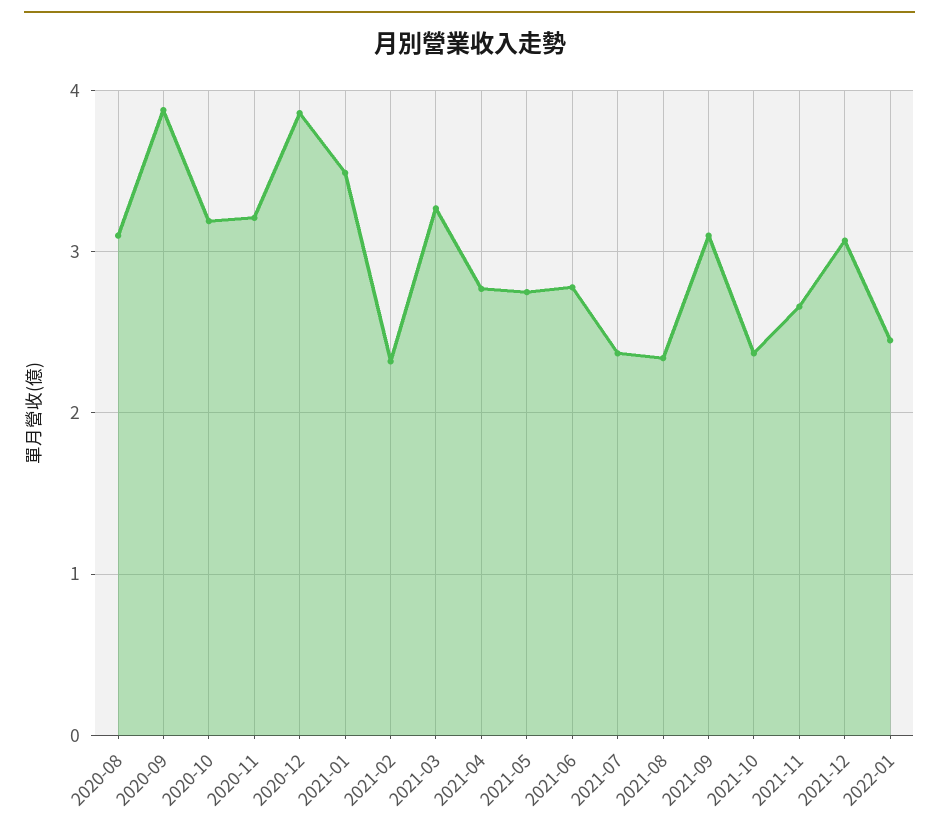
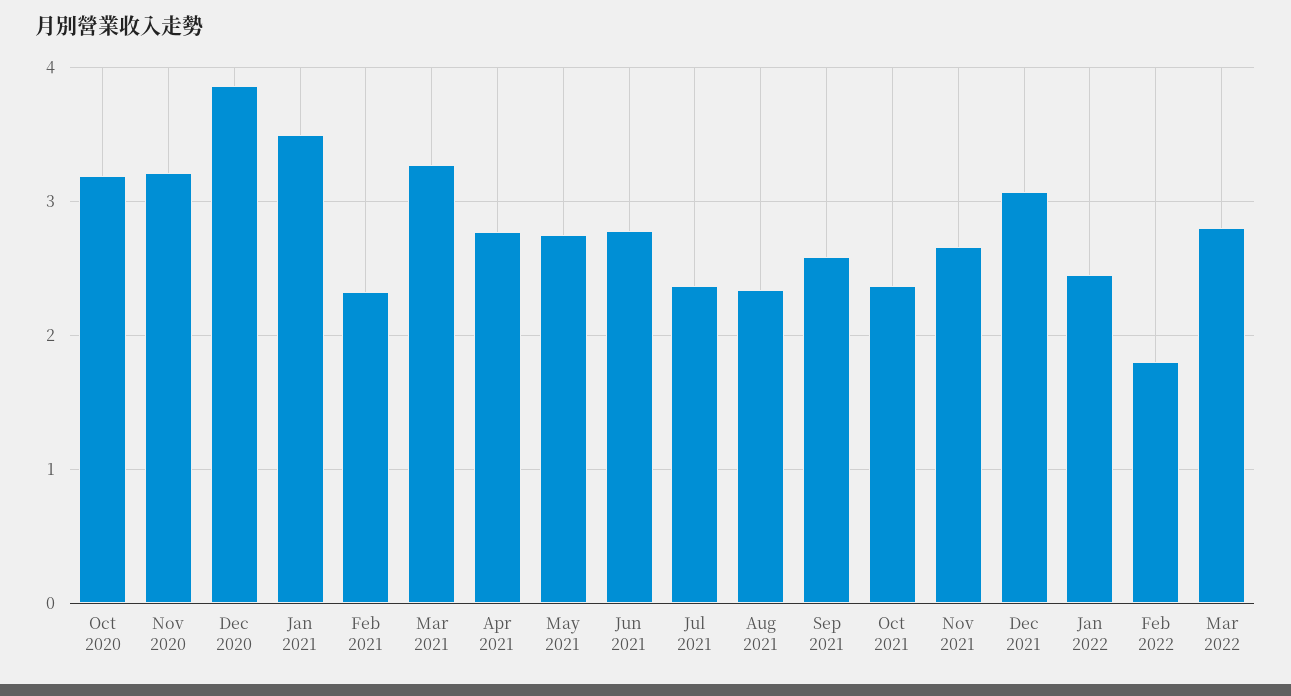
2020-08: 3.1 -> none
2020-09: 3.9 -> none
2021-09: 3.1 -> 2.6
Feb 2022: none -> 1.8
Mar 2022: none -> 2.8

